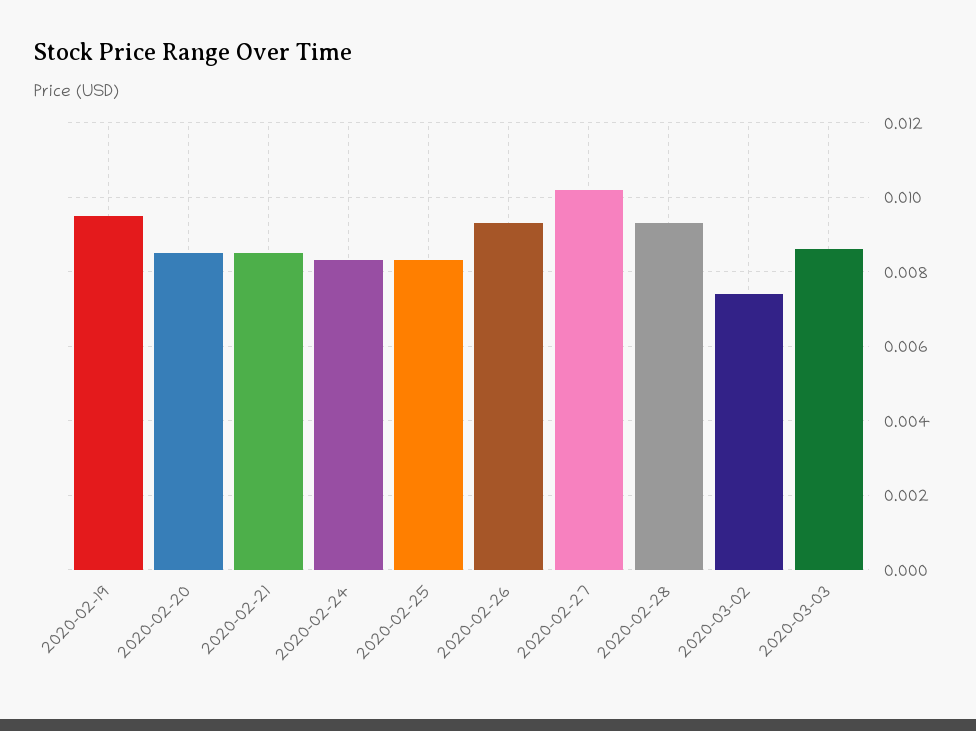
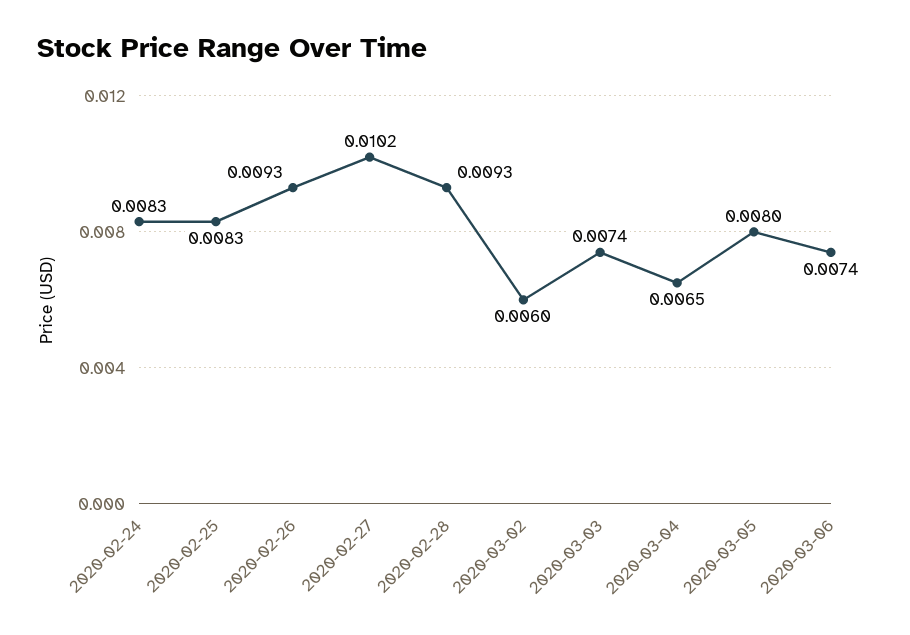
2020-02-19: 0.0095 -> none
2020-02-20: 0.0085 -> none
2020-02-21: 0.0085 -> none
2020-03-02: 0.0075 -> 0.006
2020-03-03: 0.0085 -> 0.0074
2020-03-04: none -> 0.0065
2020-03-05: none -> 0.008
2020-03-06: none -> 0.0074

